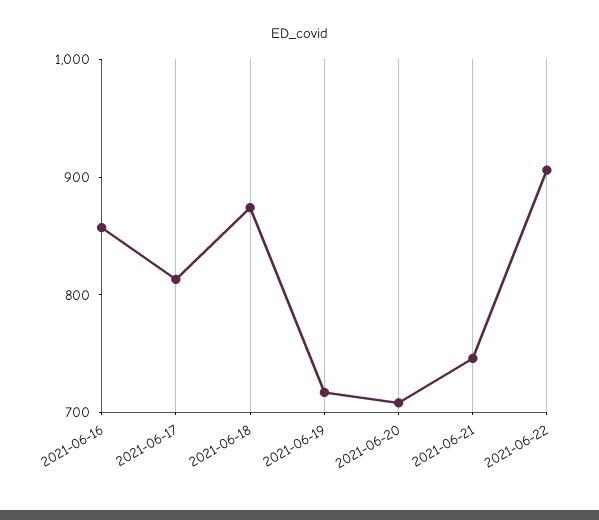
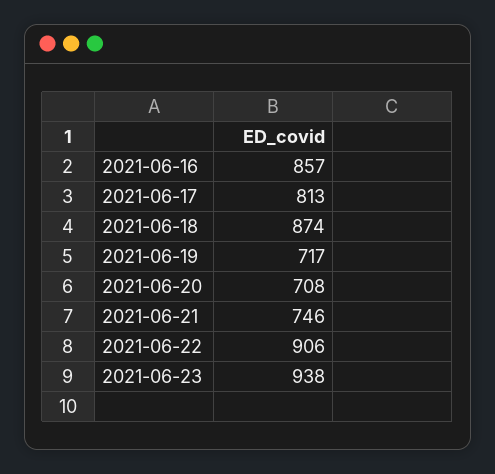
2021-06-23: none -> 938

